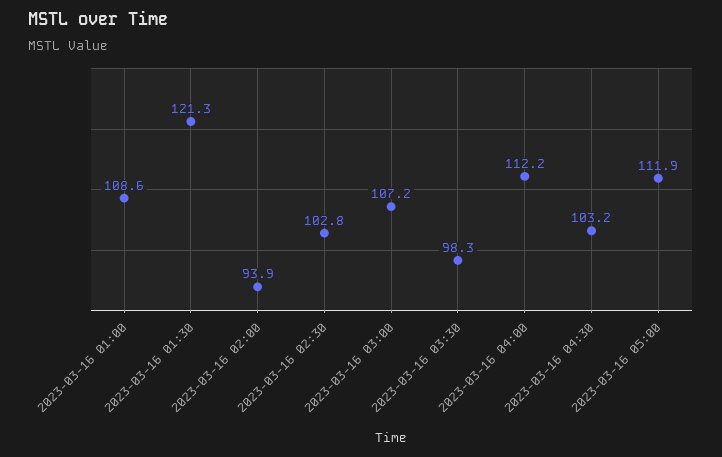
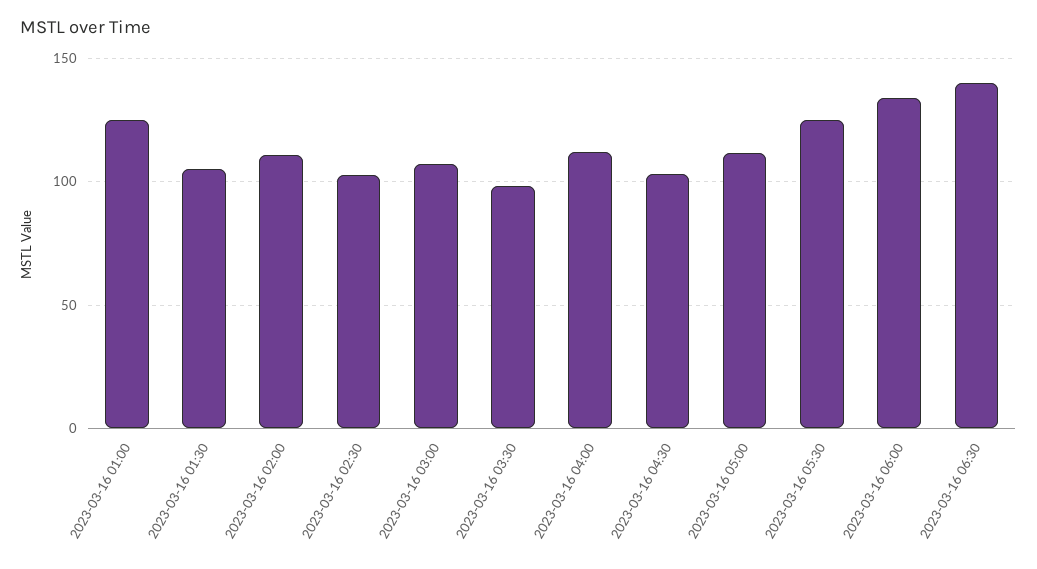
2023-03-16 01:00: 108.6 -> 125
2023-03-16 01:30: 121.3 -> 105
2023-03-16 02:00: 93.9 -> 110
2023-03-16 05:30: none -> 125
2023-03-16 06:00: none -> 135
2023-03-16 06:30: none -> 140

